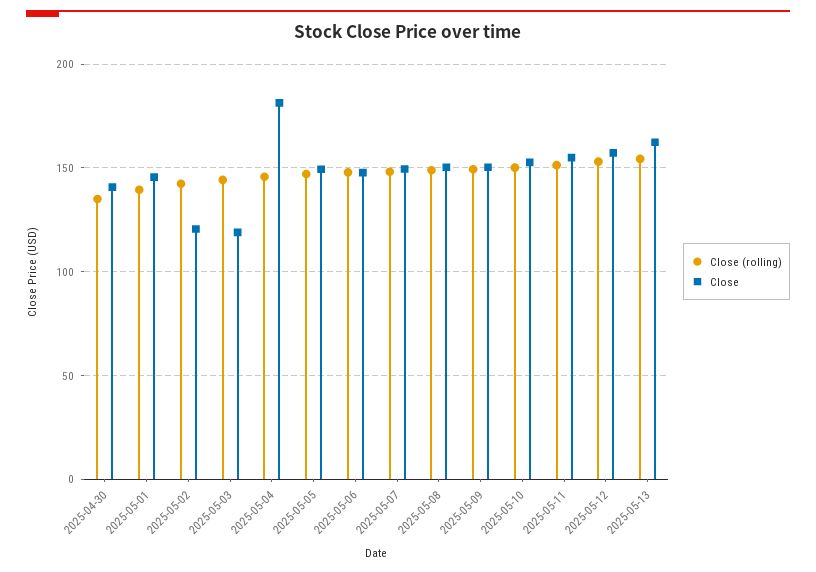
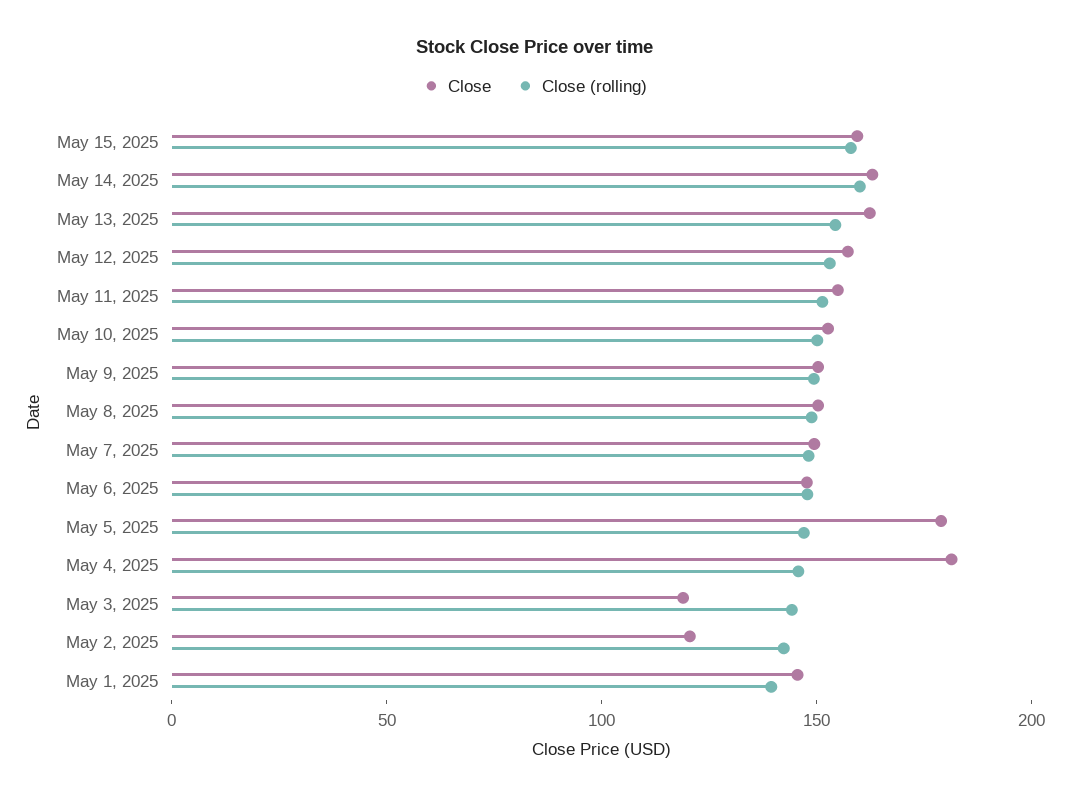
Close (rolling), 2025-04-30: 135 -> none
Close, 2025-04-30: 140 -> none
Close, 2025-05-05: 150 -> 180
Close, May 15, 2025: none -> 160
Close (rolling), May 15, 2025: none -> 160
Close, May 14, 2025: none -> 160
Close (rolling), May 14, 2025: none -> 160

